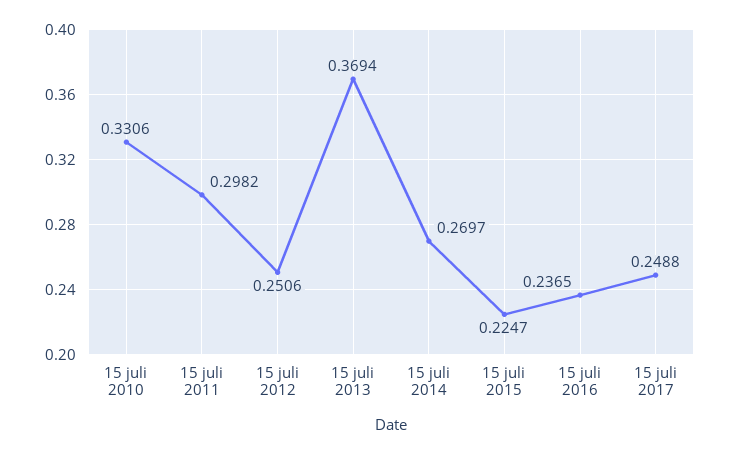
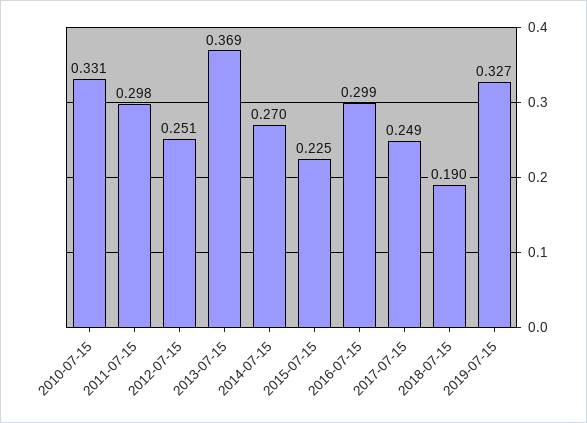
15 juli 2016: 0.2365 -> 0.299
2018-07-15: none -> 0.19
2019-07-15: none -> 0.327

